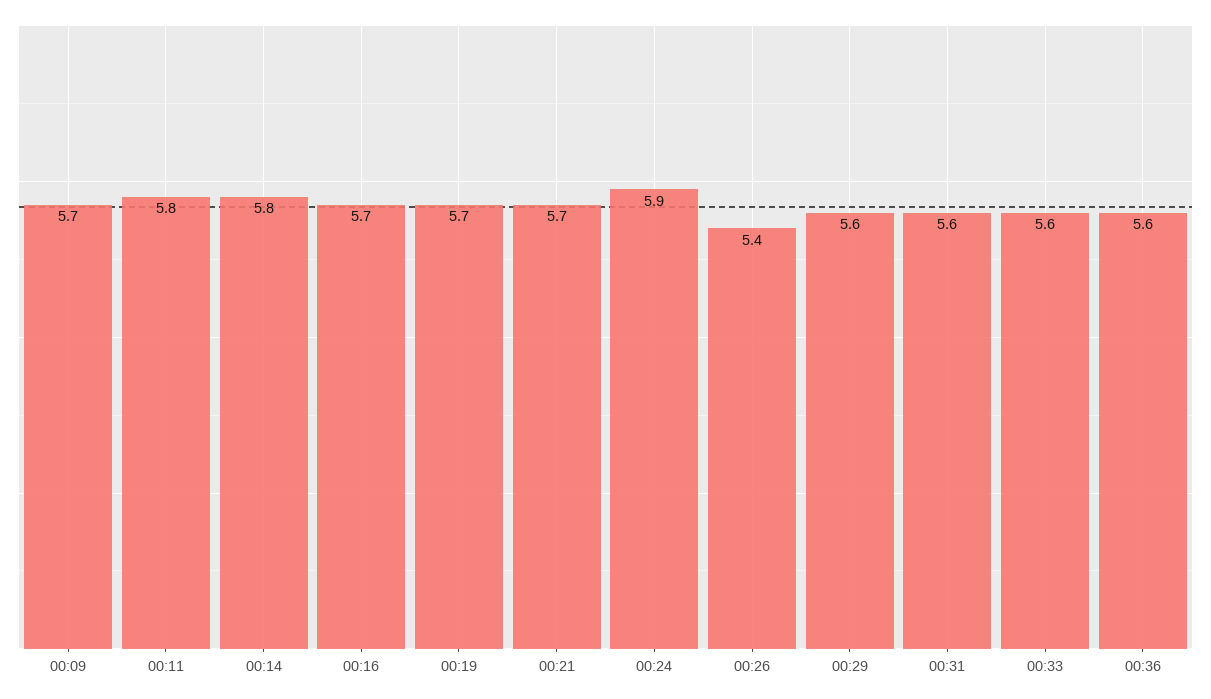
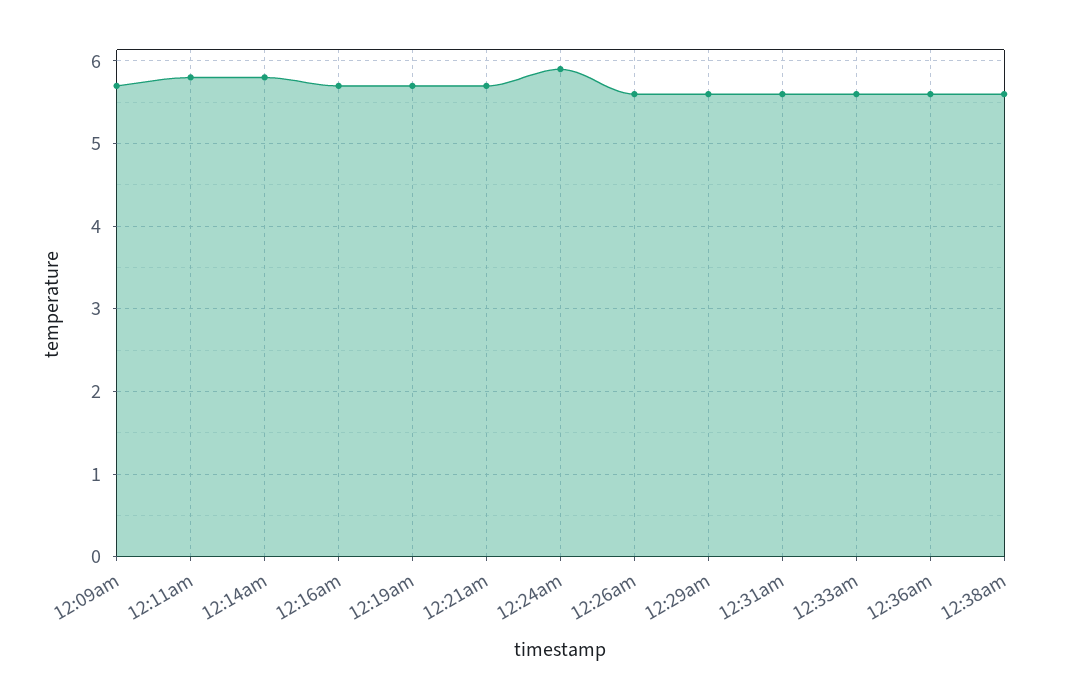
00:26: 5.4 -> 5.6
12:38am: none -> 5.6

